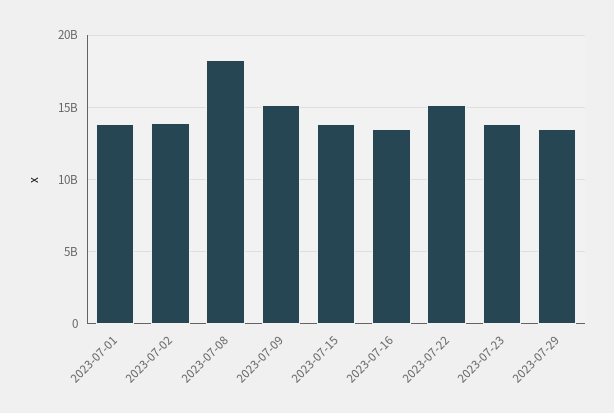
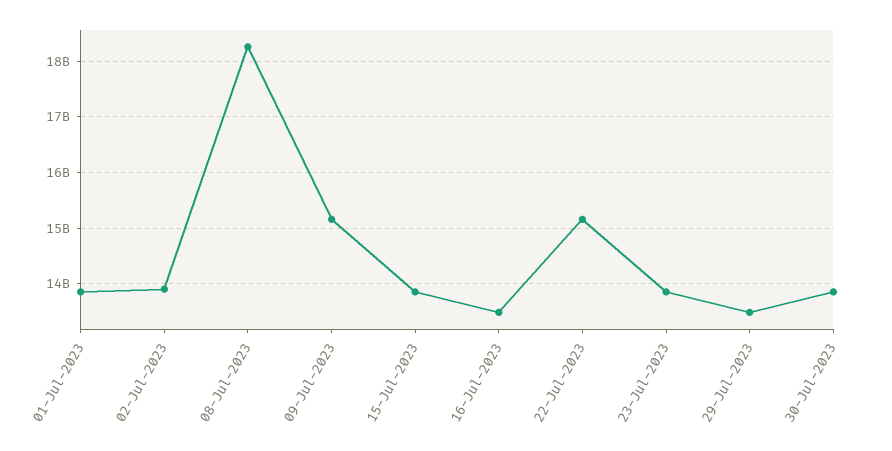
30-Jul-2023: none -> 13800000000

